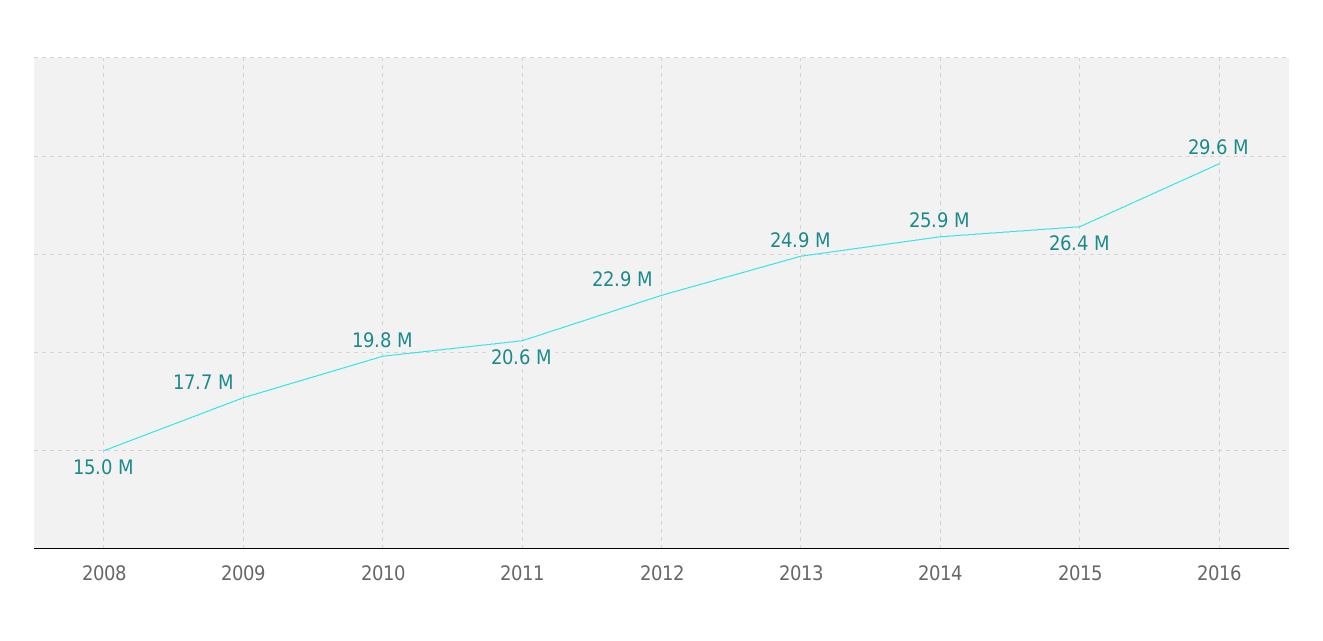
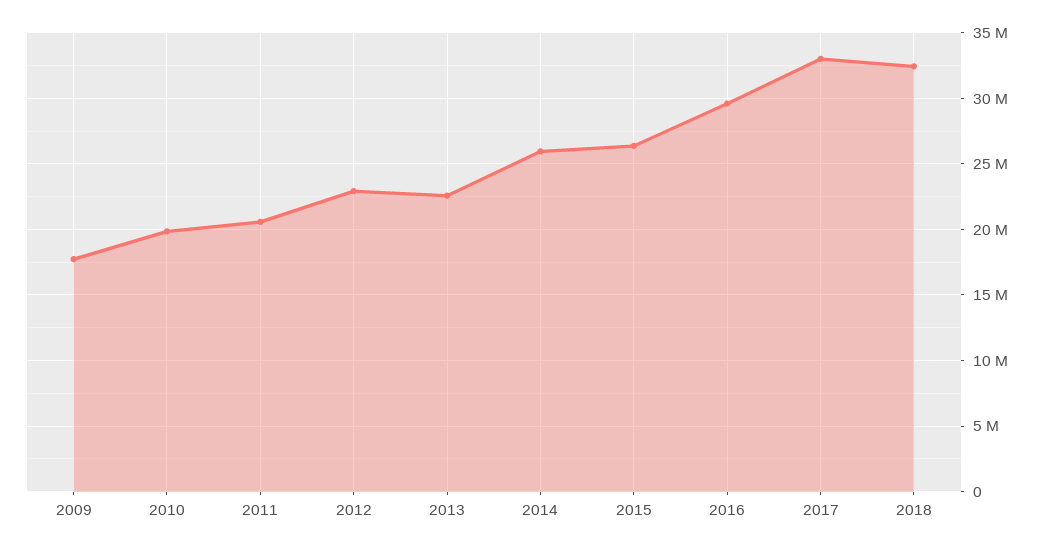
2008: 15000000 -> none
2013: 24900000 -> 22500000
2017: none -> 33000000
2018: none -> 32500000

